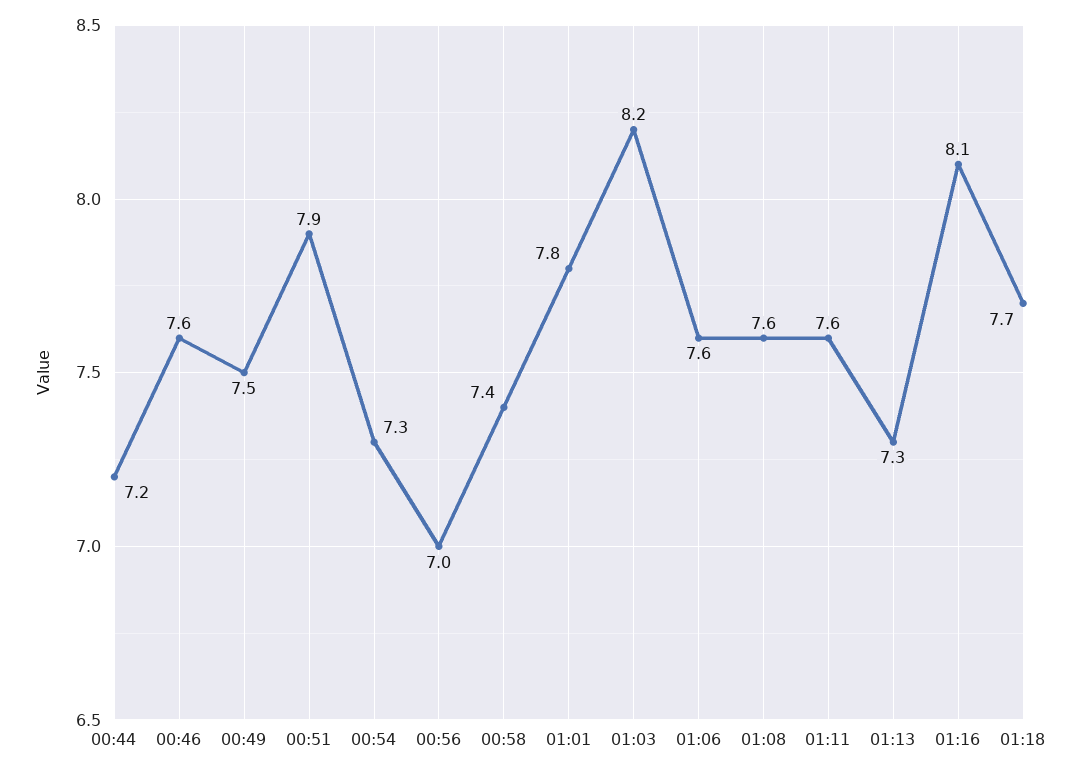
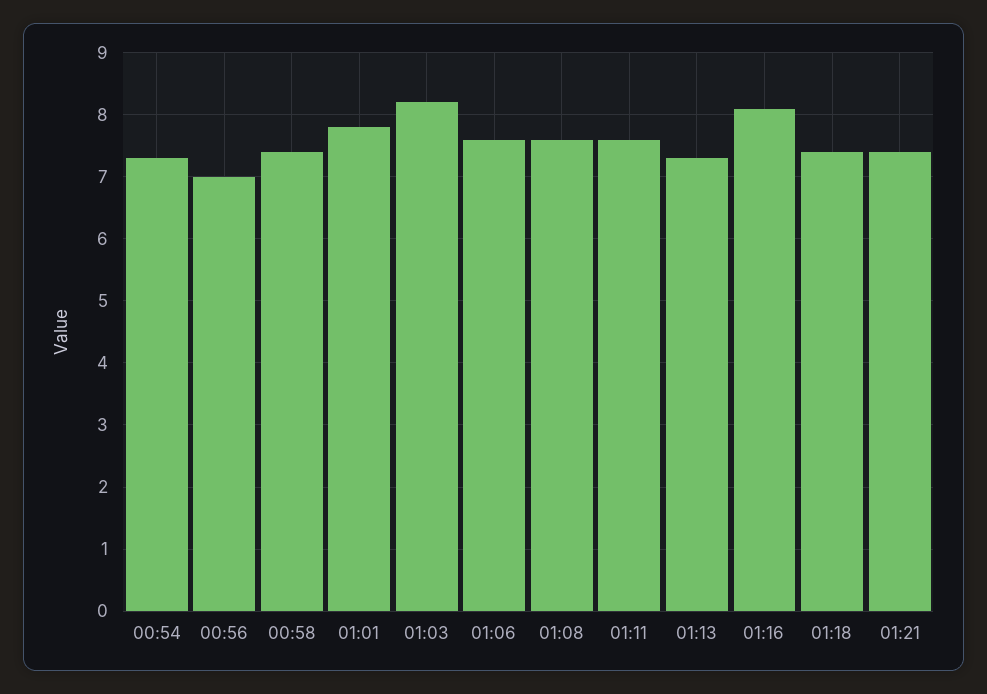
00:44: 7.2 -> none
00:46: 7.6 -> none
00:49: 7.5 -> none
00:51: 7.9 -> none
01:18: 7.7 -> 7.4
01:21: none -> 7.4

